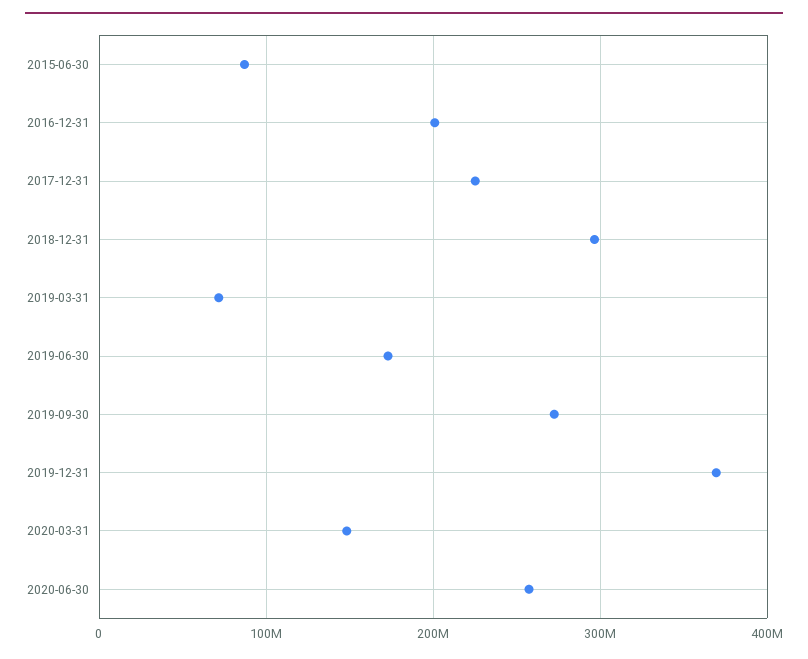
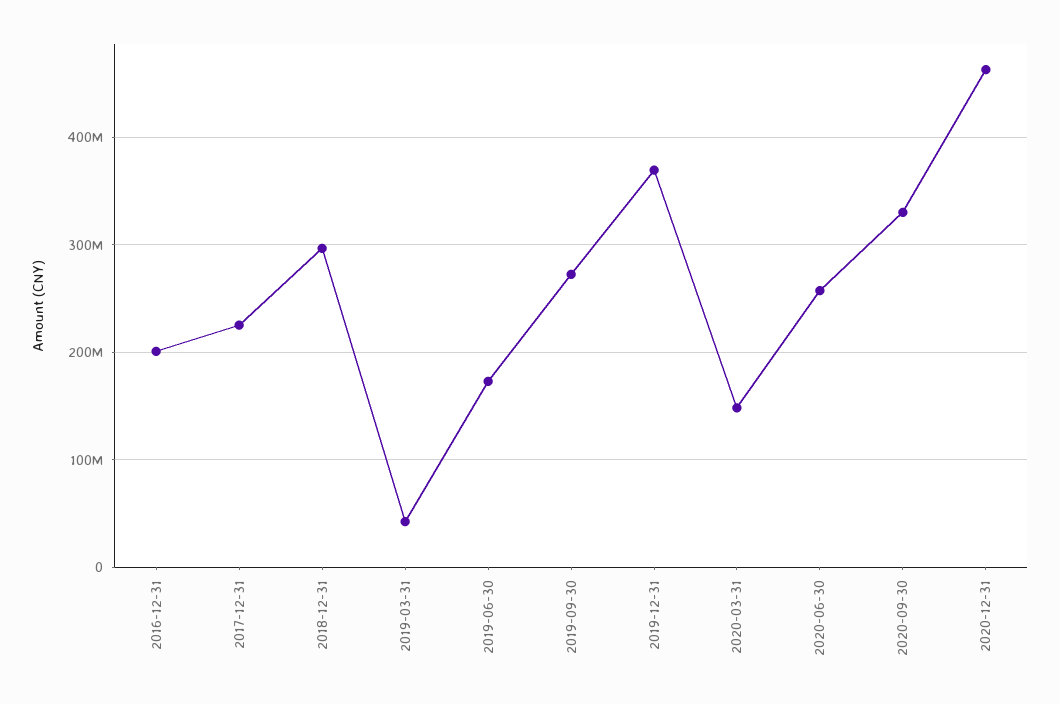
2015-06-30: 90000000 -> none
2019-03-31: 70000000 -> 40000000
2020-09-30: none -> 330000000
2020-12-31: none -> 460000000

